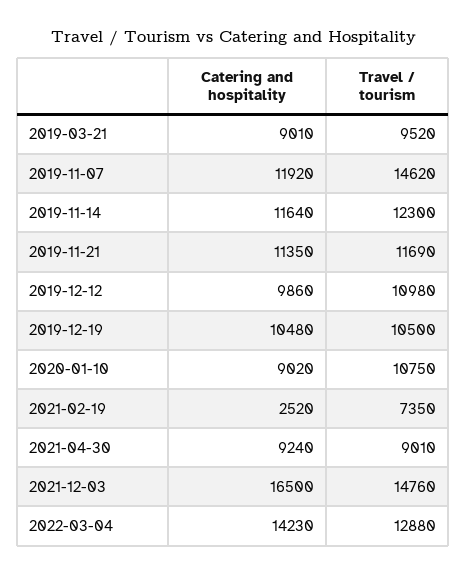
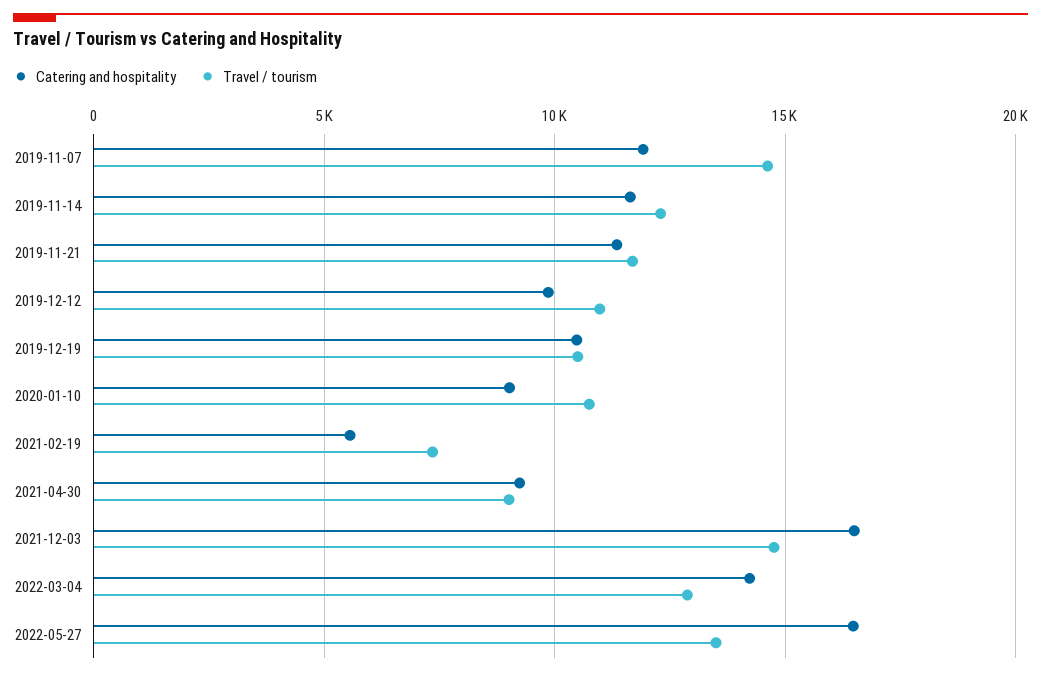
Catering and hospitality, 2019-03-21: 9010 -> none
Travel / tourism, 2019-03-21: 9520 -> none
Catering and hospitality, 2021-02-19: 2520 -> 5500
Catering and hospitality, 2022-05-27: none -> 16500
Travel / tourism, 2022-05-27: none -> 13500

